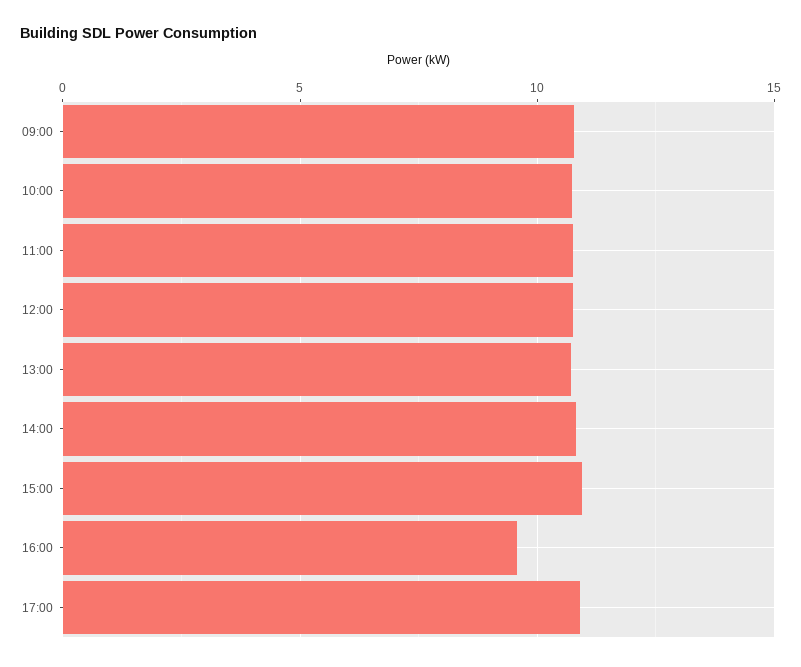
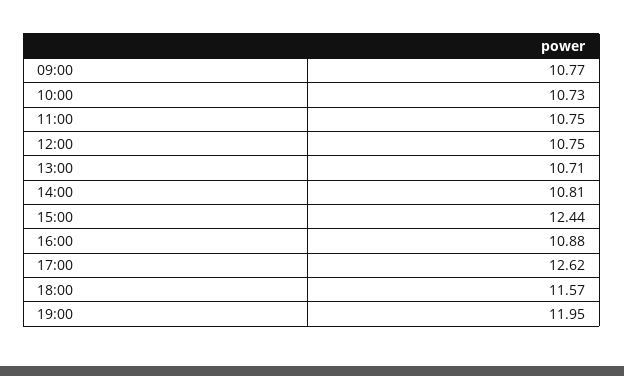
15:00: 11 -> 12.44
16:00: 9.5 -> 10.88
17:00: 11 -> 12.62
18:00: none -> 11.57
19:00: none -> 11.95

